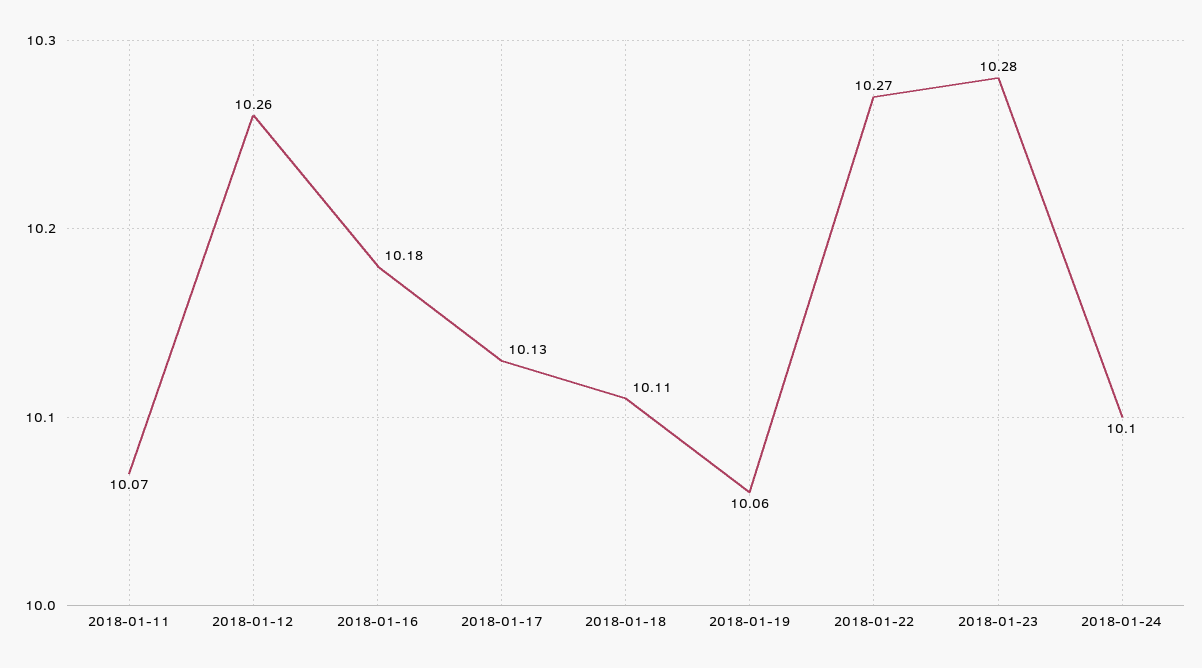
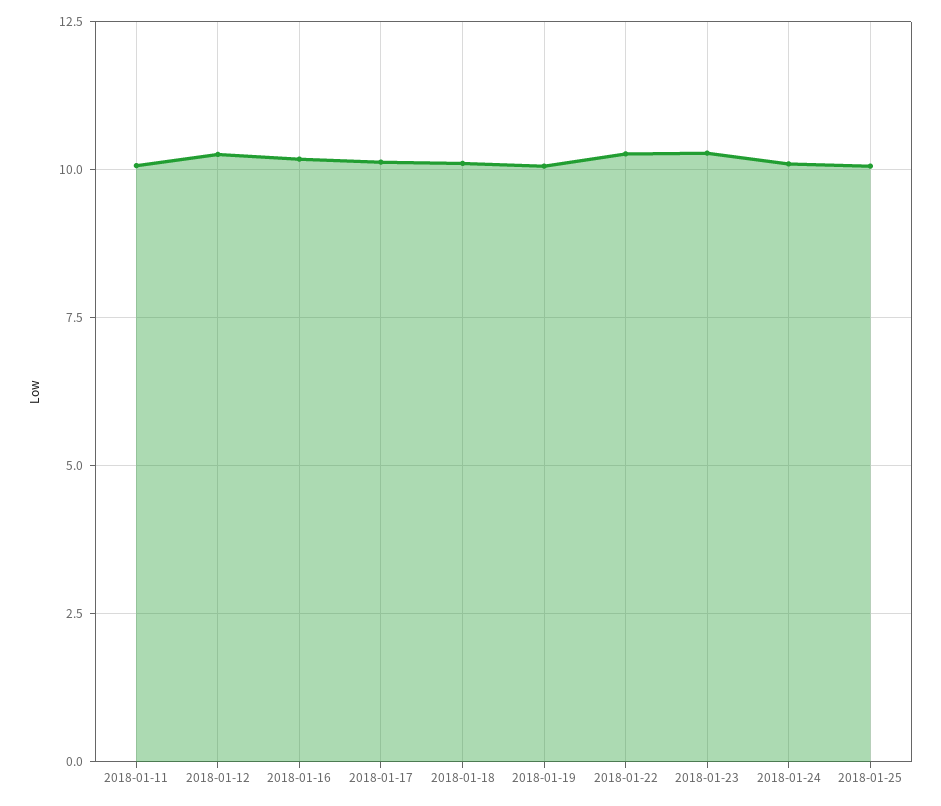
2018-01-25: none -> 10

